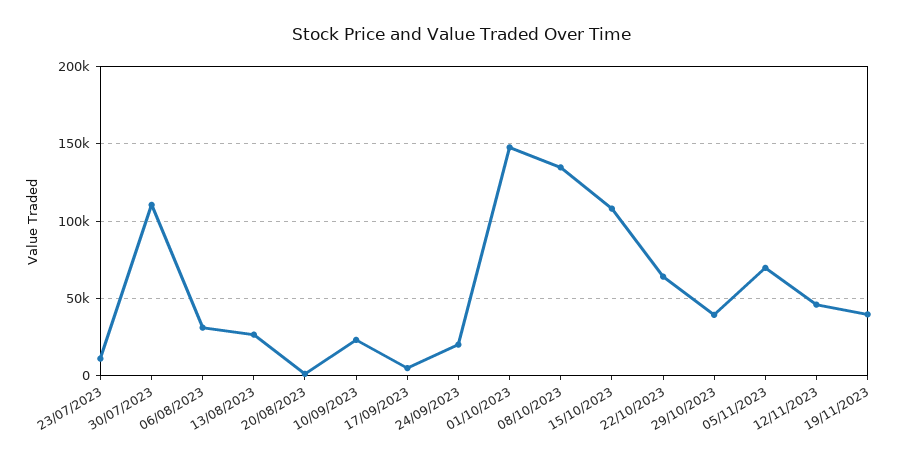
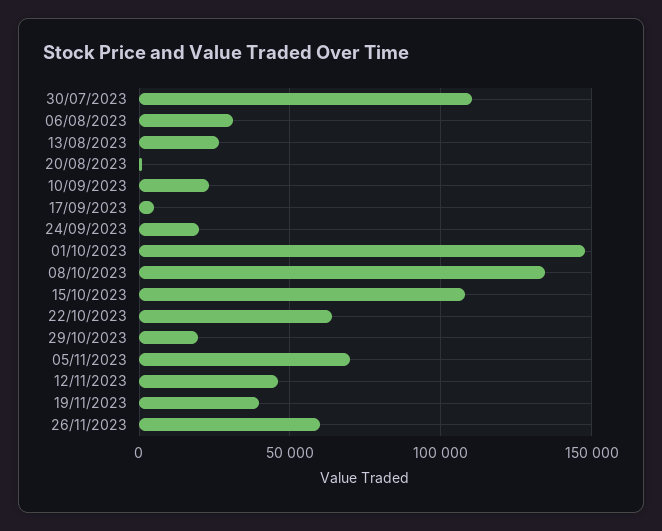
23/07/2023: 10000 -> none
29/10/2023: 40000 -> 20000
26/11/2023: none -> 60000

